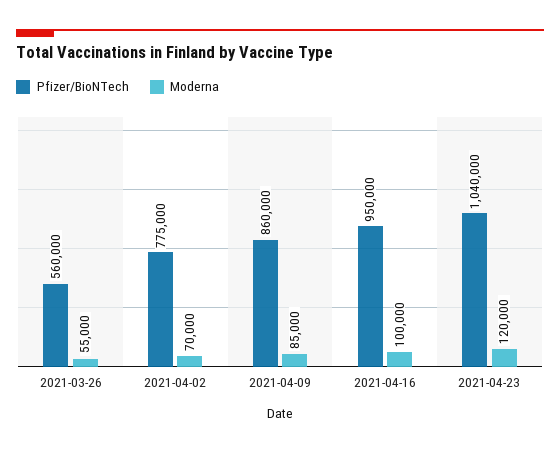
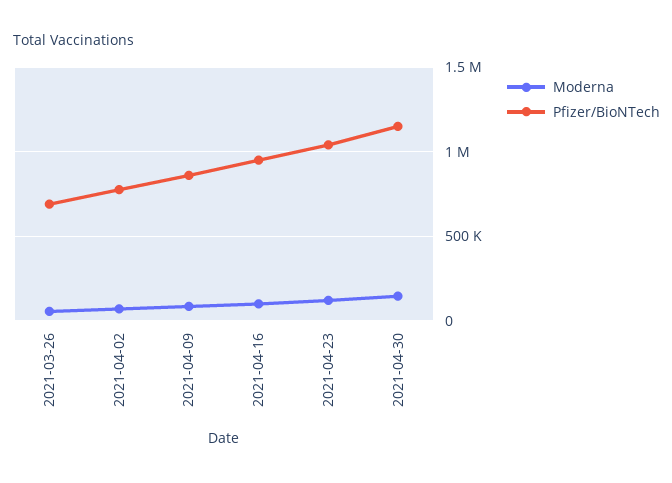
Pfizer/BioNTech, 2021-03-26: 560000 -> 700000
Moderna, 2021-04-30: none -> 150000
Pfizer/BioNTech, 2021-04-30: none -> 1150000

